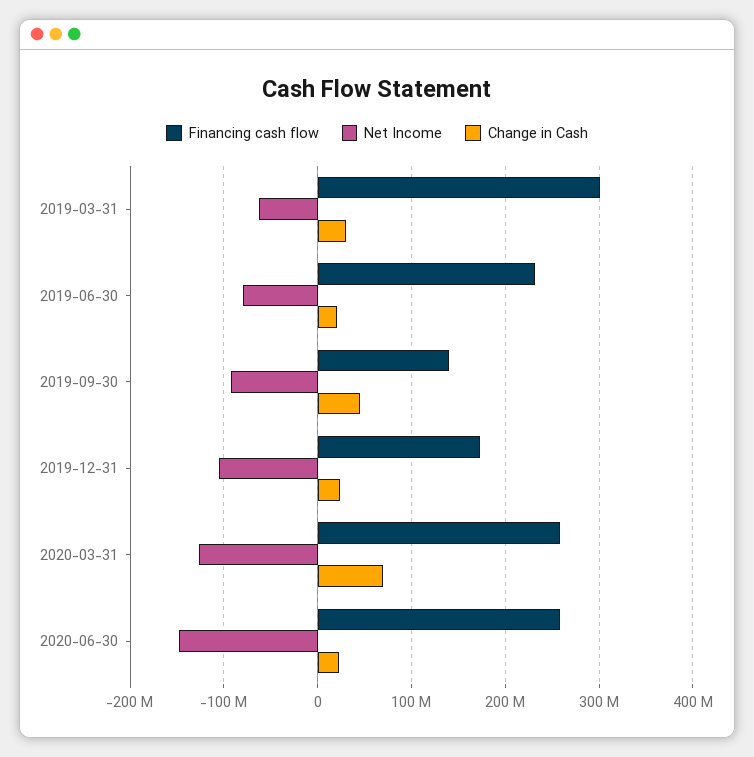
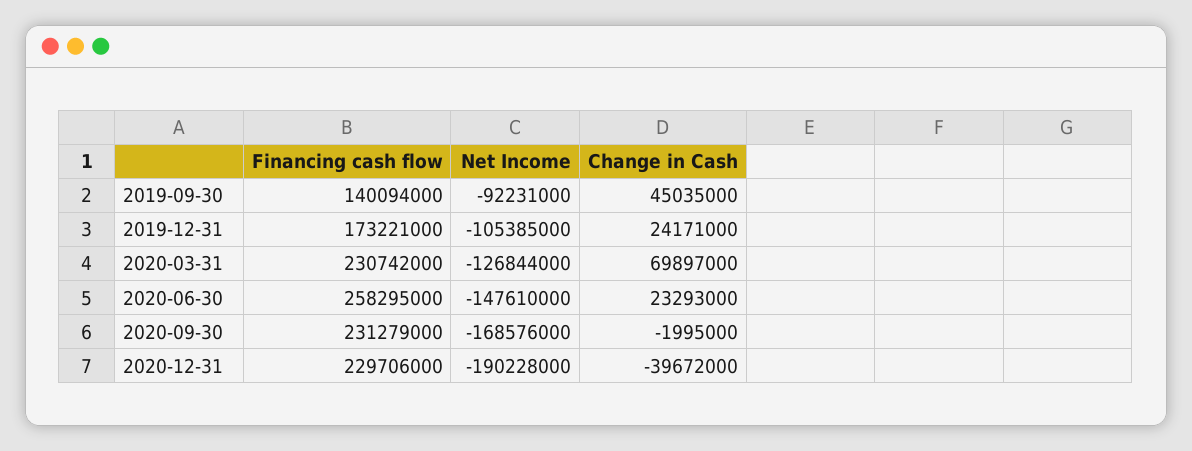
Financing cash flow, 2019-03-31: 300000000 -> none
Net Income, 2019-03-31: -60000000 -> none
Change in Cash, 2019-03-31: 30000000 -> none
Financing cash flow, 2019-06-30: 230000000 -> none
Net Income, 2019-06-30: -80000000 -> none
Change in Cash, 2019-06-30: 20000000 -> none
Financing cash flow, 2020-03-31: 260000000 -> 230742000
Financing cash flow, 2020-09-30: none -> 231279000
Net Income, 2020-09-30: none -> -168576000
Change in Cash, 2020-09-30: none -> -1995000
Financing cash flow, 2020-12-31: none -> 229706000
Net Income, 2020-12-31: none -> -190228000
Change in Cash, 2020-12-31: none -> -39672000

